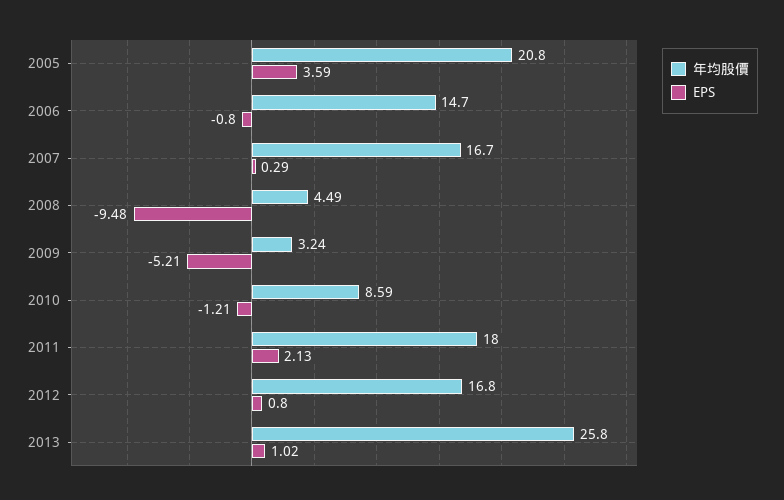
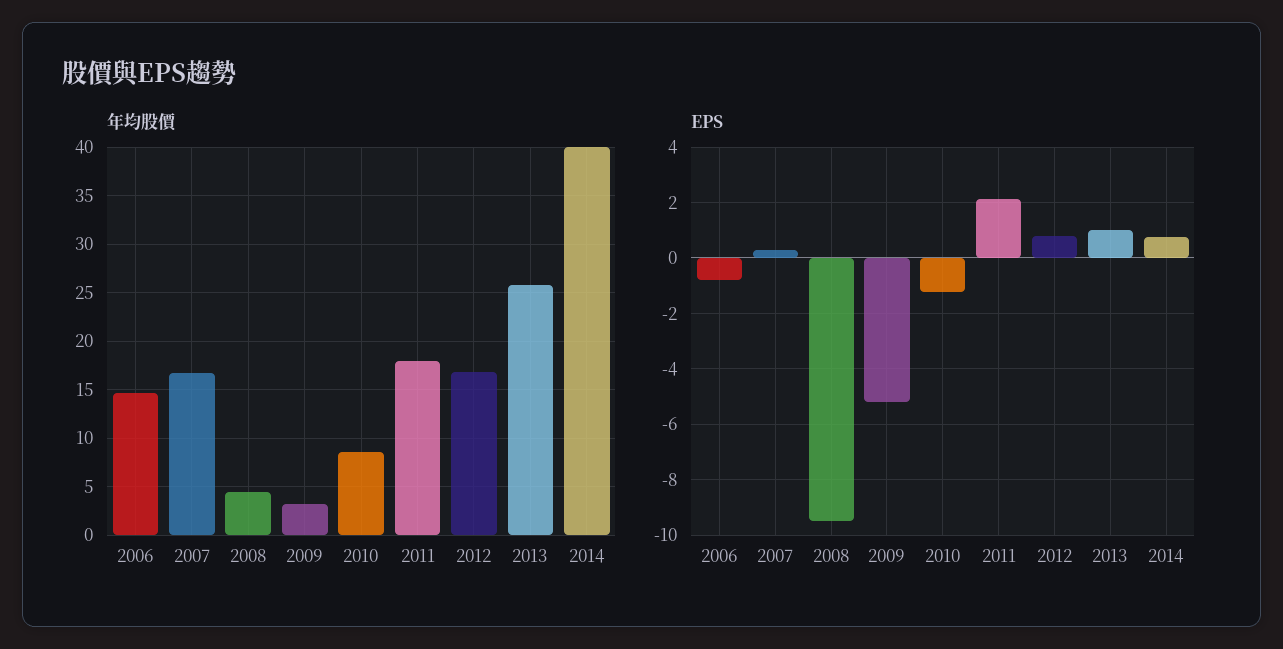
年均股價, 2005: 20.8 -> none
EPS, 2005: 3.59 -> none
年均股價, 2014: none -> 40
EPS, 2014: none -> 0.75

